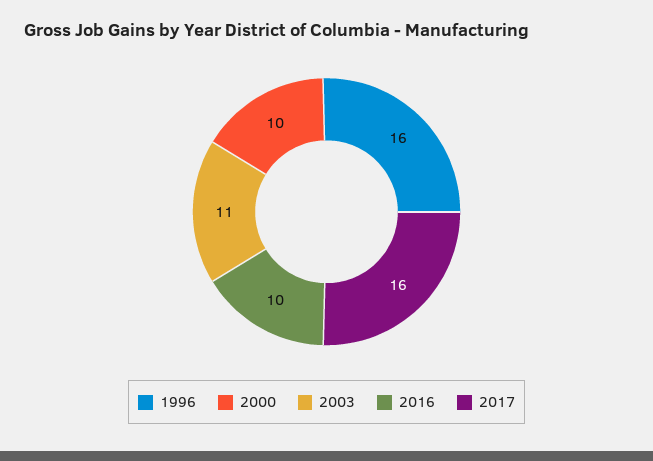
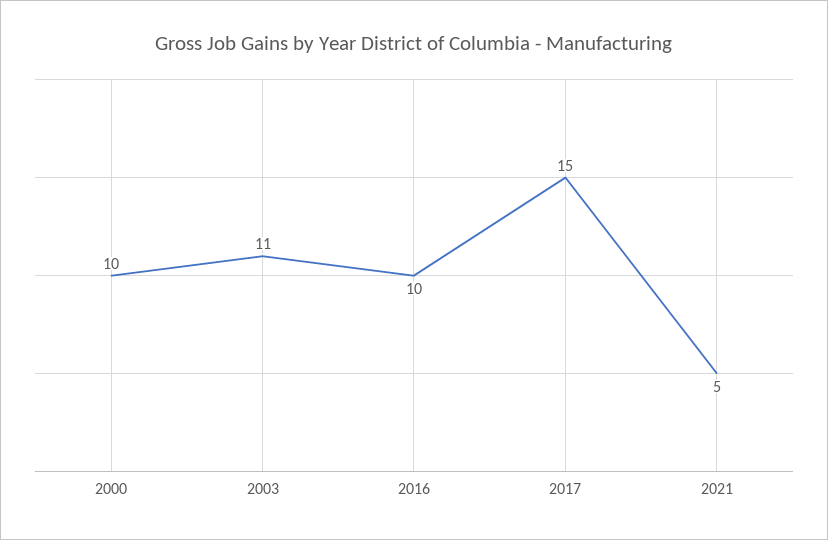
1996: 16 -> none
2017: 16 -> 15
2021: none -> 5

